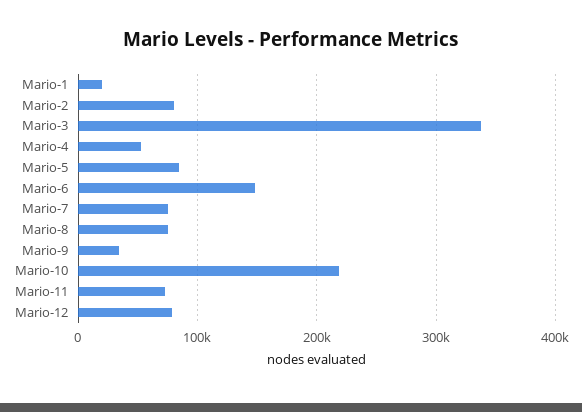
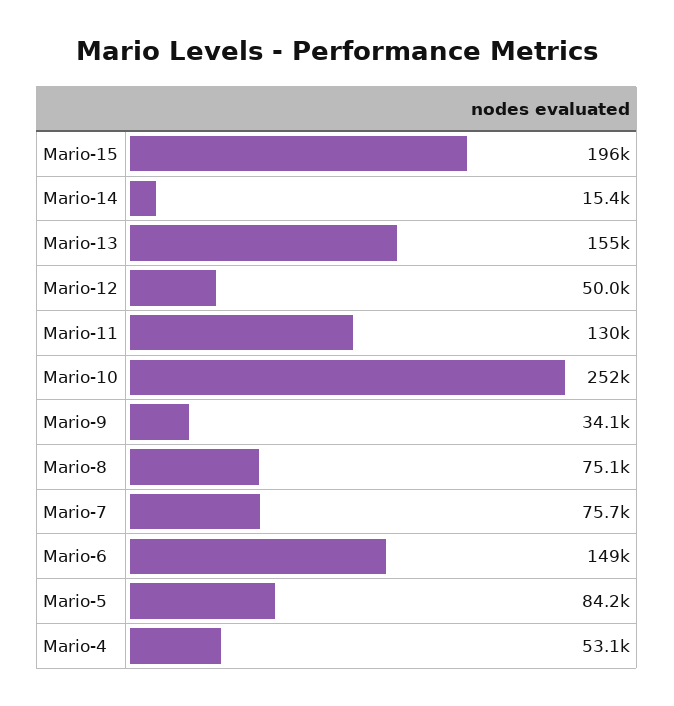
Mario-1: 20000 -> none
Mario-2: 80000 -> none
Mario-3: 340000 -> none
Mario-10: 220000 -> 252000
Mario-11: 70000 -> 130000
Mario-12: 80000 -> 50000
Mario-15: none -> 196000
Mario-14: none -> 15400
Mario-13: none -> 155000

